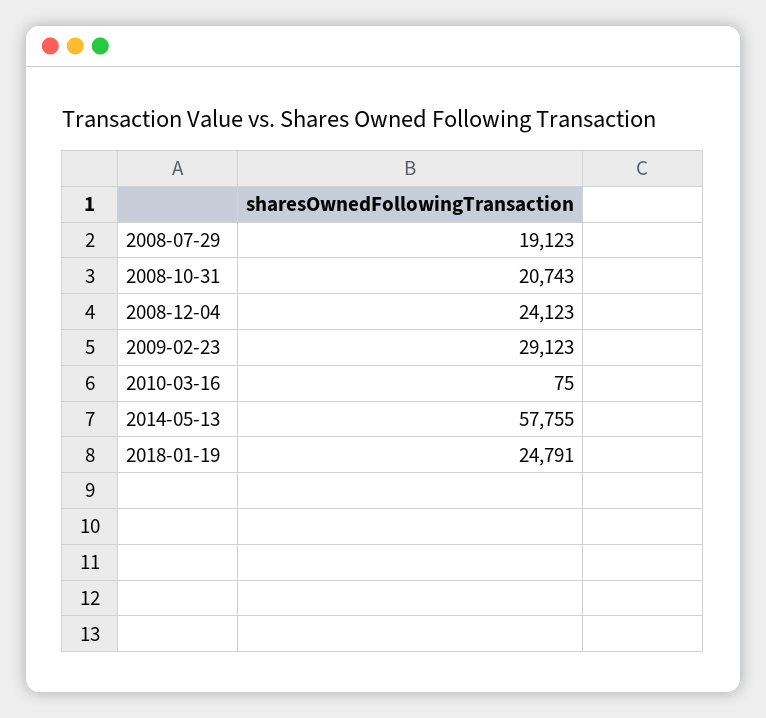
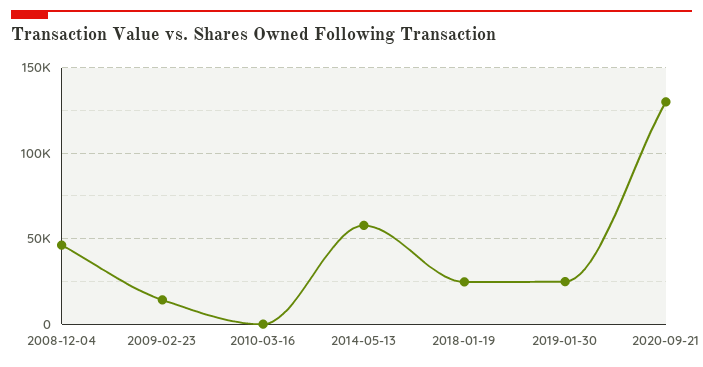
2008-07-29: 19123 -> none
2008-10-31: 20743 -> none
2008-12-04: 24123 -> 45000
2009-02-23: 29123 -> 15000
2019-01-30: none -> 25000
2020-09-21: none -> 130000

